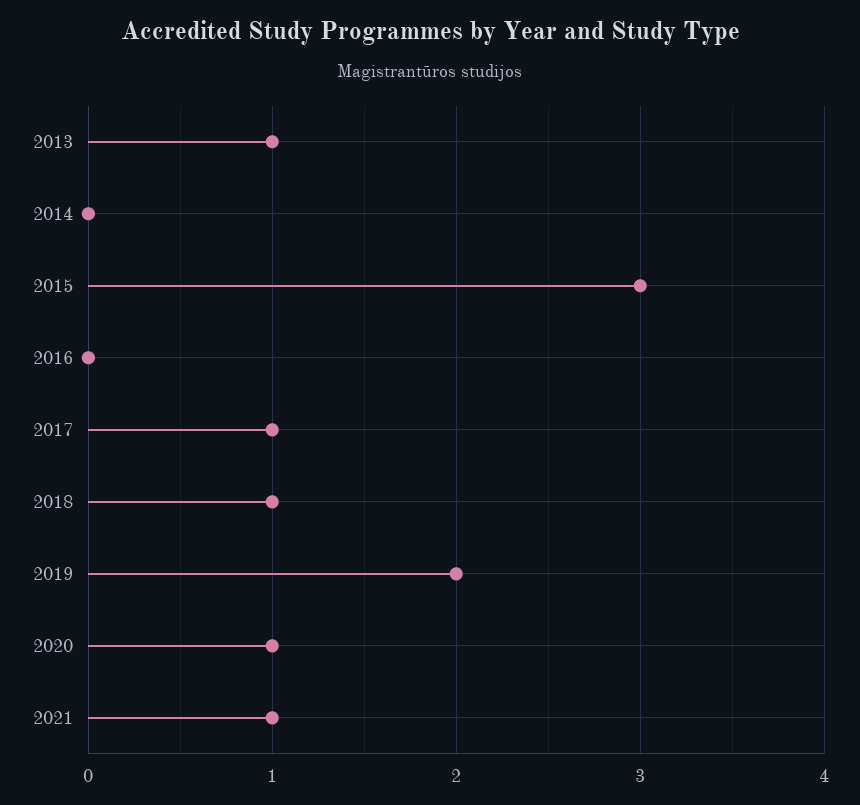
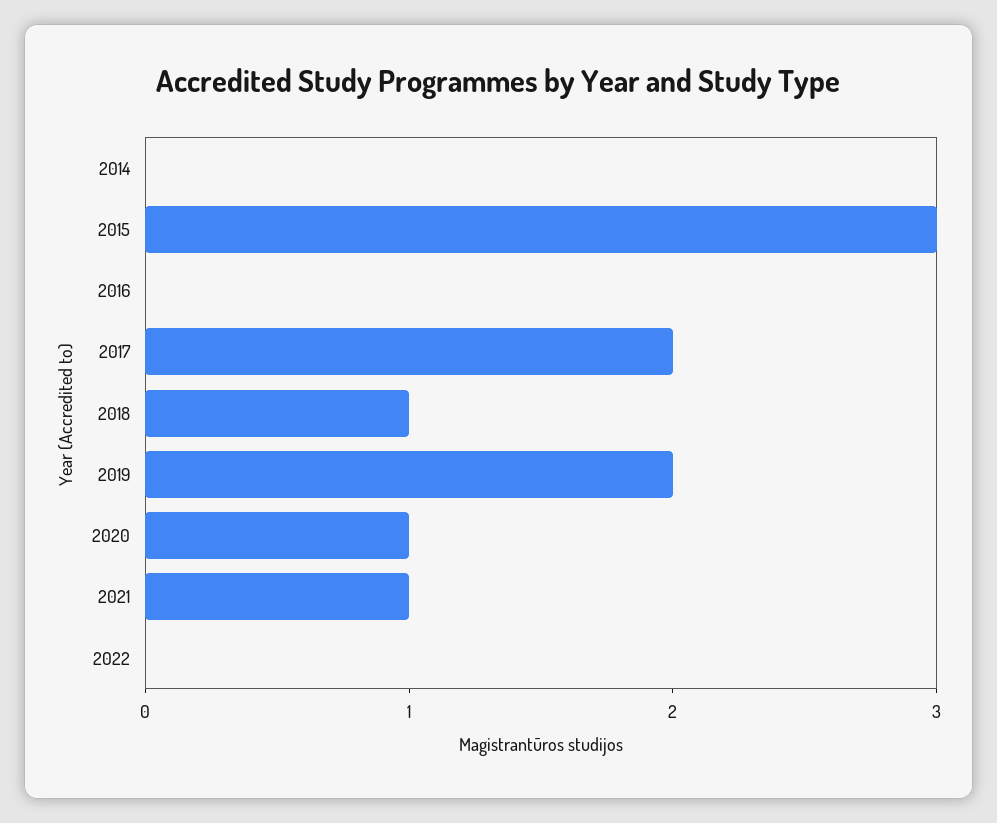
2013: 1 -> none
2017: 1 -> 2
2022: none -> 0

